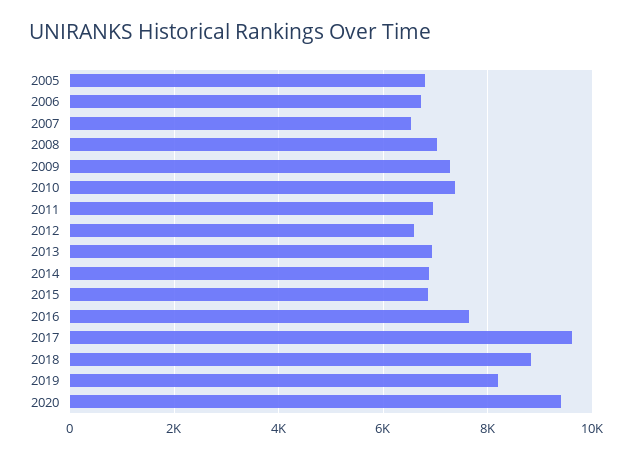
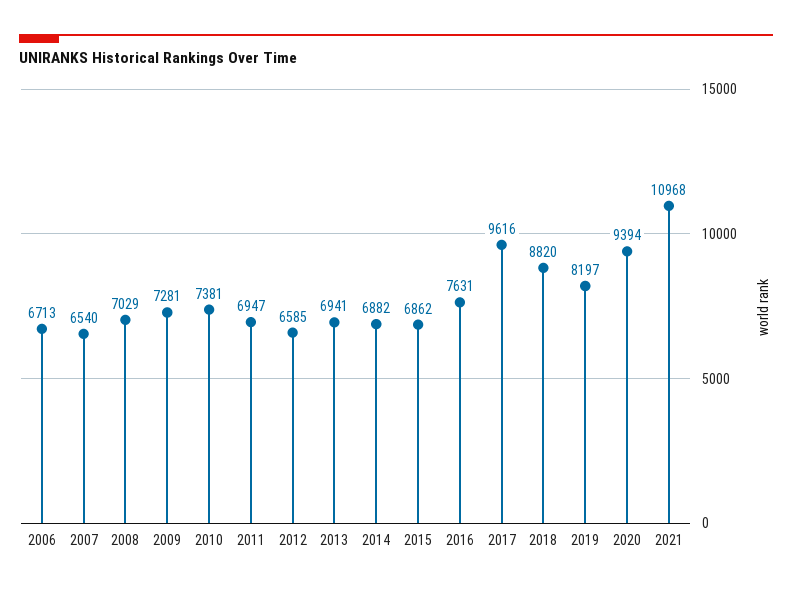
2005: 6800 -> none
2021: none -> 10968

